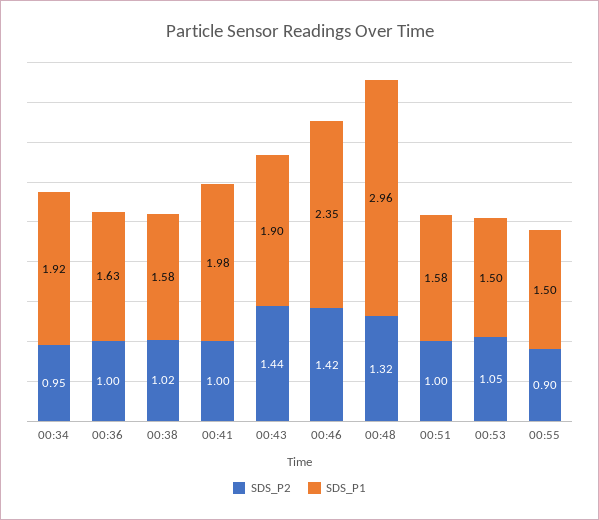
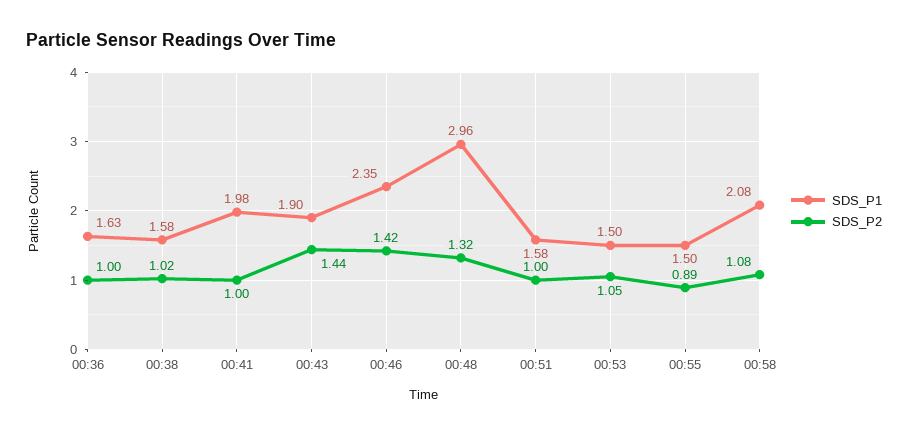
SDS_P2, 00:34: 0.95 -> none
SDS_P1, 00:34: 1.92 -> none
SDS_P2, 00:55: 0.9 -> 0.89
SDS_P1, 00:58: none -> 2.08
SDS_P2, 00:58: none -> 1.08

